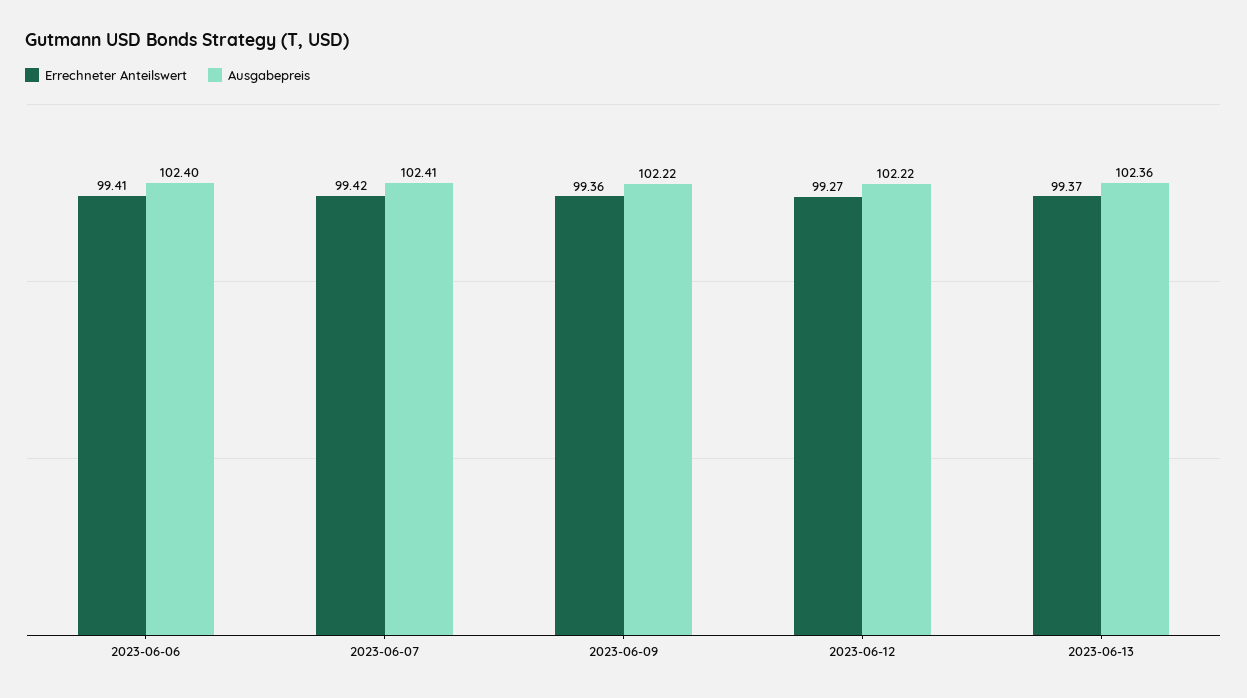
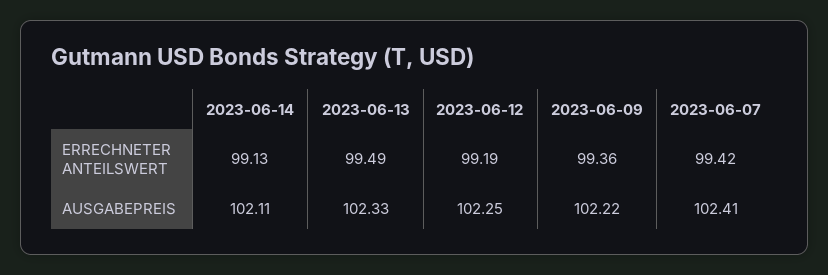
Errechneter Anteilswert, 2023-06-06: 99.41 -> none
Ausgabepreis, 2023-06-06: 102.4 -> none
Errechneter Anteilswert, 2023-06-12: 99.27 -> 99.19
Ausgabepreis, 2023-06-12: 102.22 -> 102.25
Errechneter Anteilswert, 2023-06-13: 99.37 -> 99.49
Ausgabepreis, 2023-06-13: 102.36 -> 102.33
Errechneter Anteilswert, 2023-06-14: none -> 99.13
Ausgabepreis, 2023-06-14: none -> 102.11

